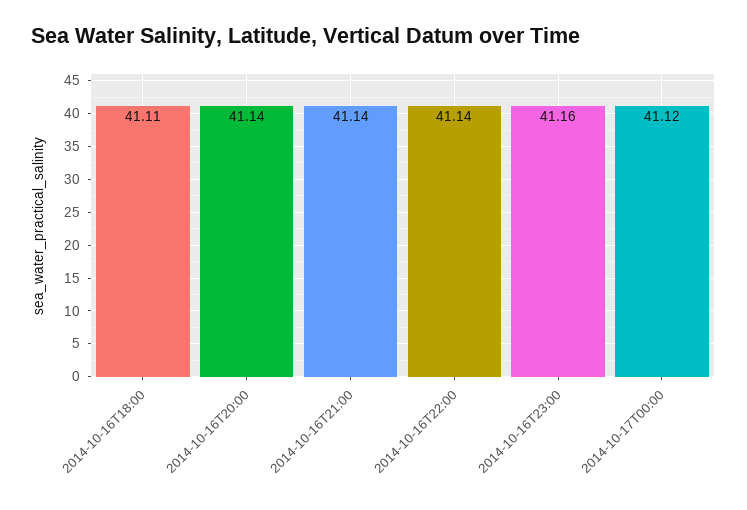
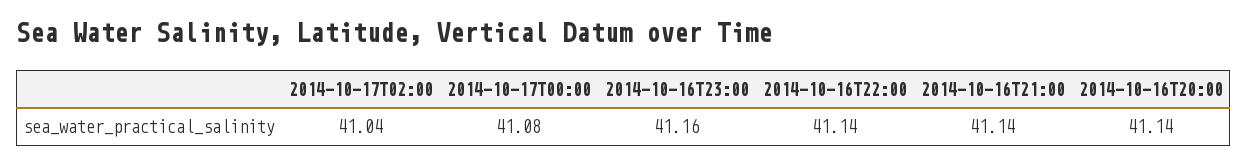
2014-10-16T18:00: 41.11 -> none
2014-10-17T00:00: 41.12 -> 41.08
2014-10-17T02:00: none -> 41.04

